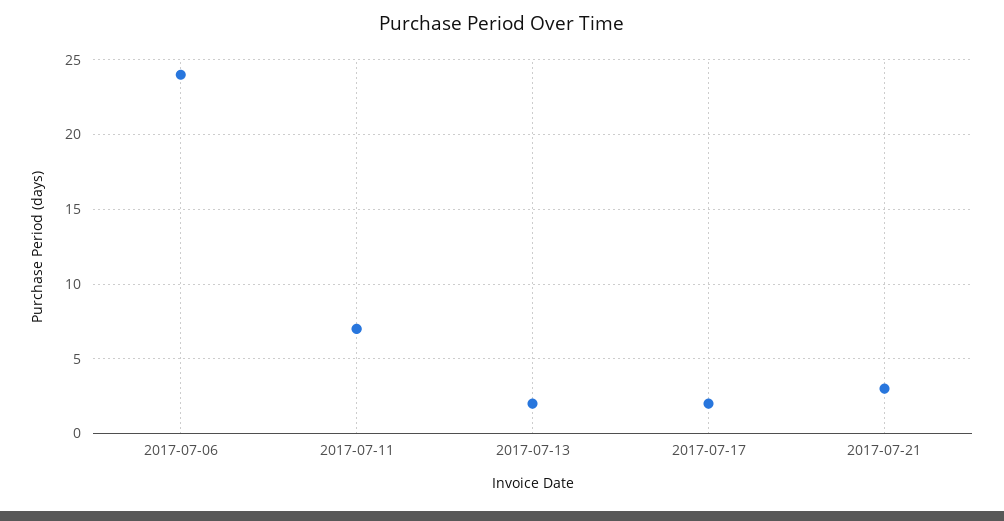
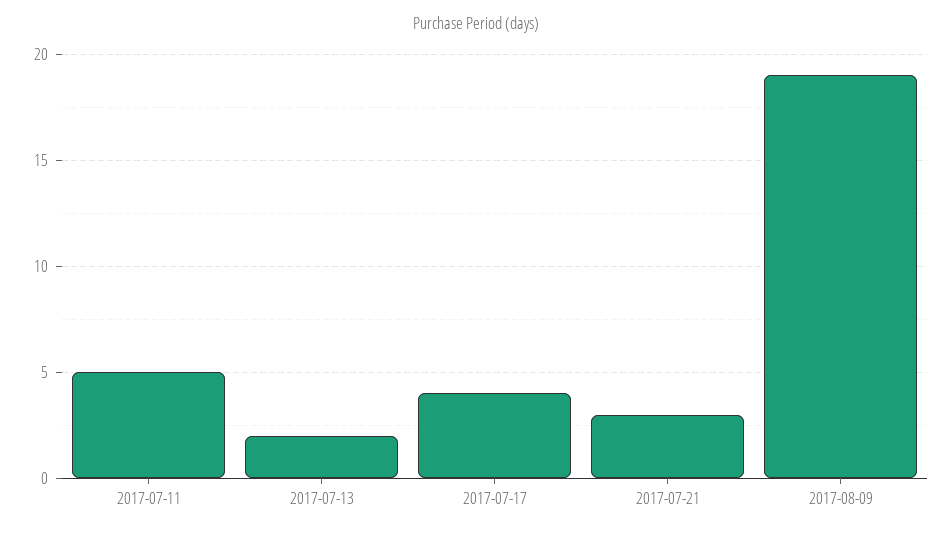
2017-07-06: 24 -> none
2017-07-11: 7 -> 5
2017-07-17: 2 -> 4
2017-08-09: none -> 19

